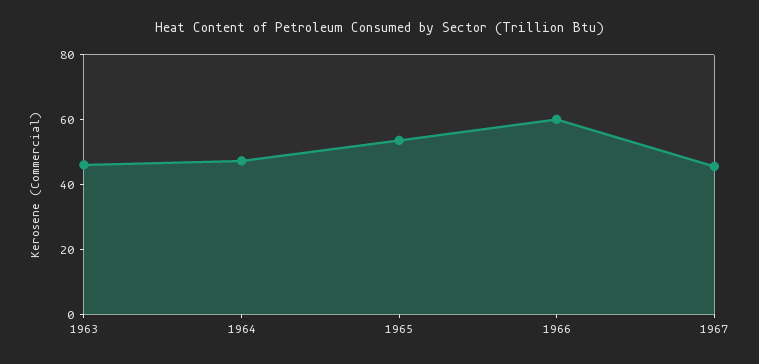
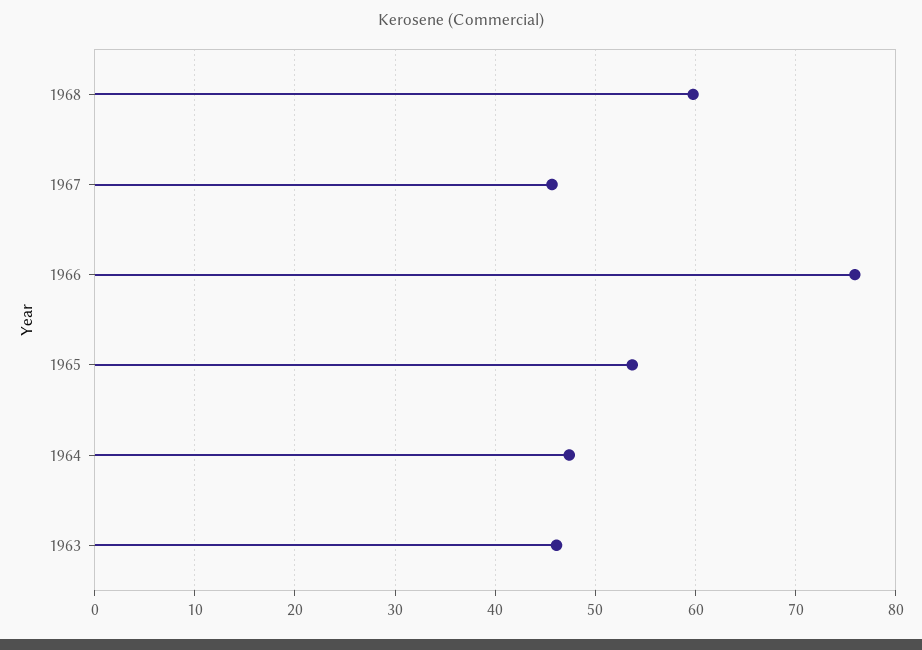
1966: 60 -> 76
1968: none -> 60

